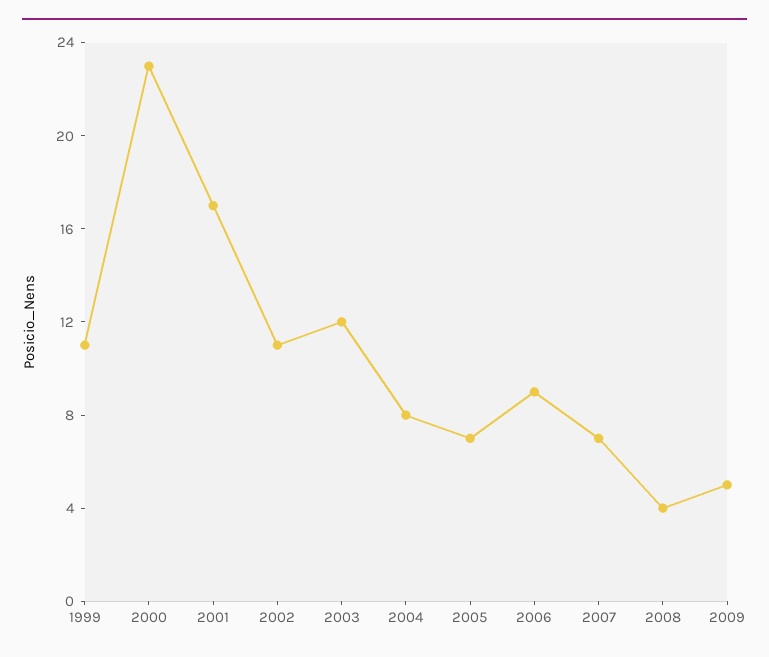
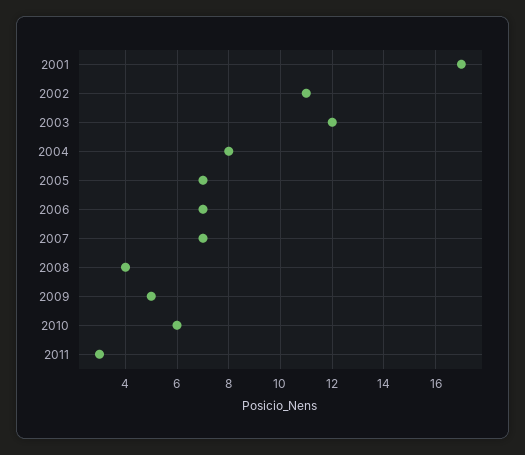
1999: 11 -> none
2000: 23 -> none
2006: 9 -> 7
2010: none -> 6
2011: none -> 3

